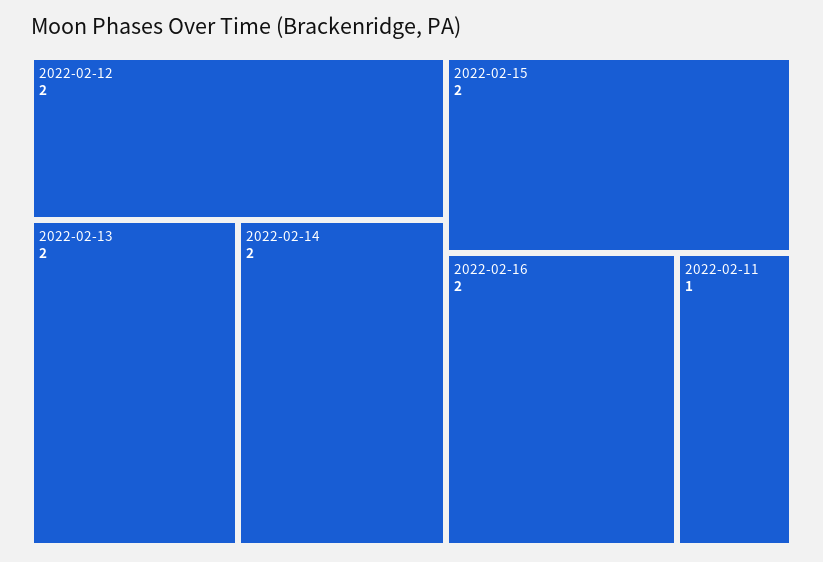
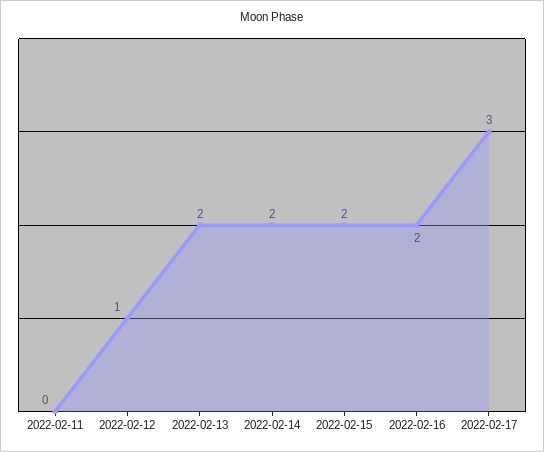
2022-02-12: 2 -> 1
2022-02-11: 1 -> 0
2022-02-17: none -> 3

